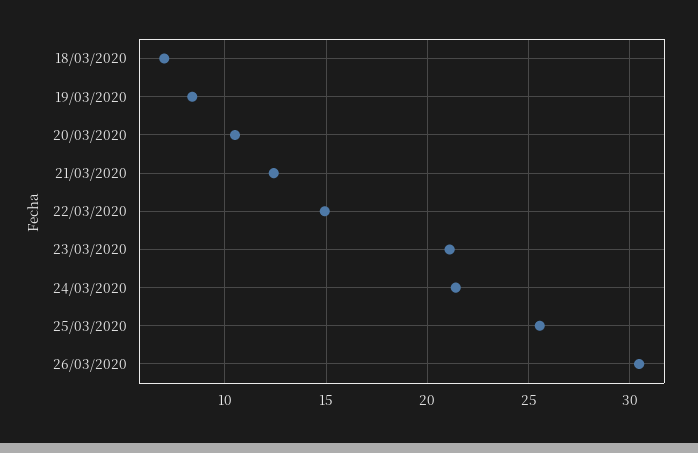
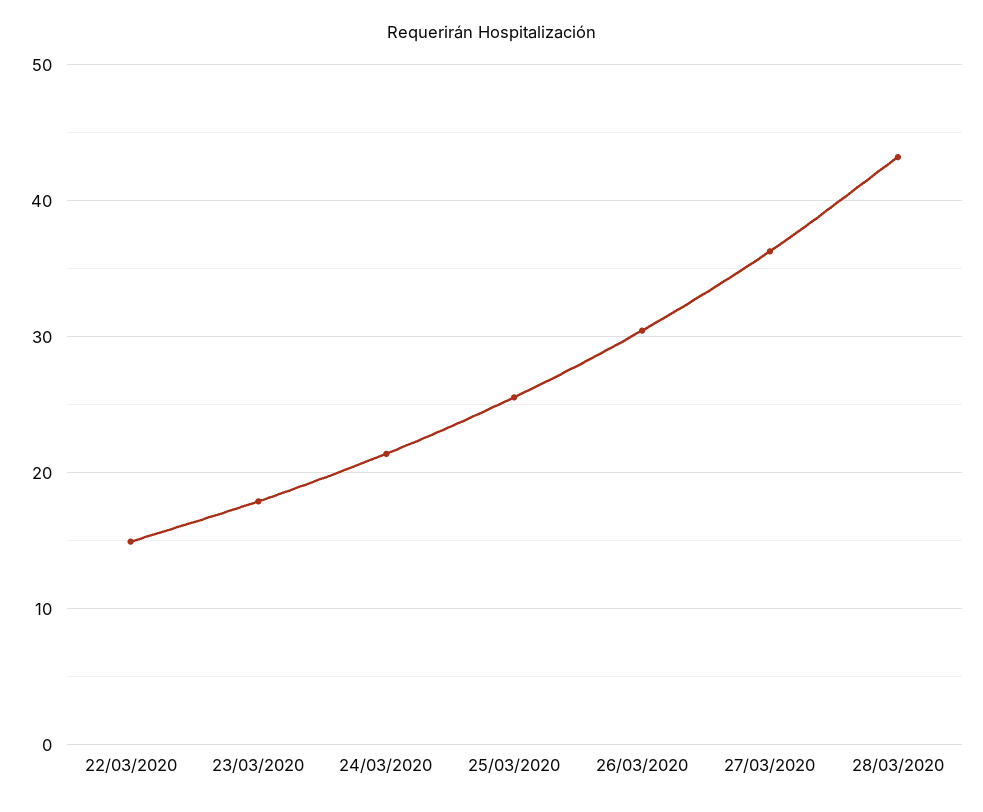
18/03/2020: 7 -> none
19/03/2020: 8.5 -> none
20/03/2020: 10.5 -> none
21/03/2020: 12.5 -> none
23/03/2020: 21 -> 18
27/03/2020: none -> 36
28/03/2020: none -> 43

